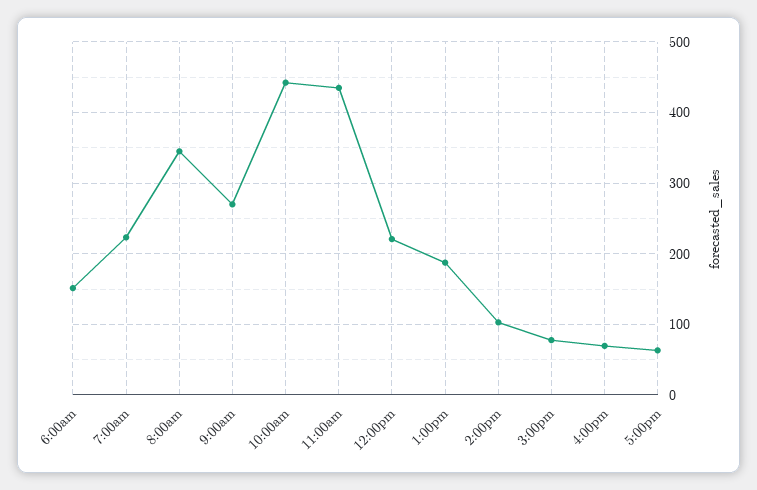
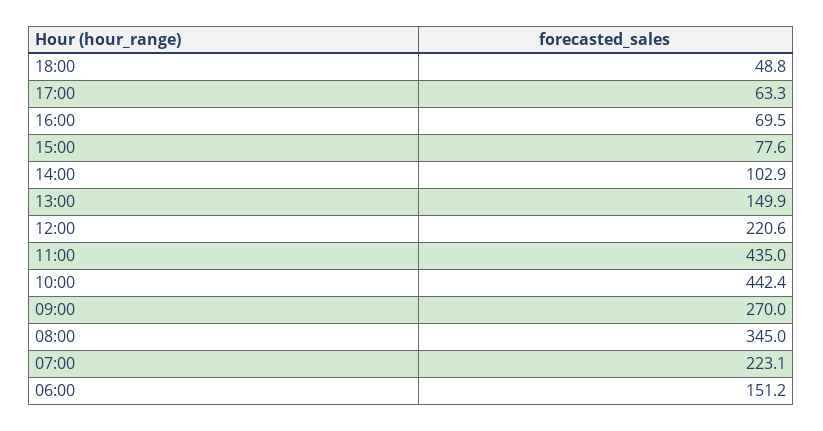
1:00pm: 190 -> 149.9
18:00: none -> 48.8

